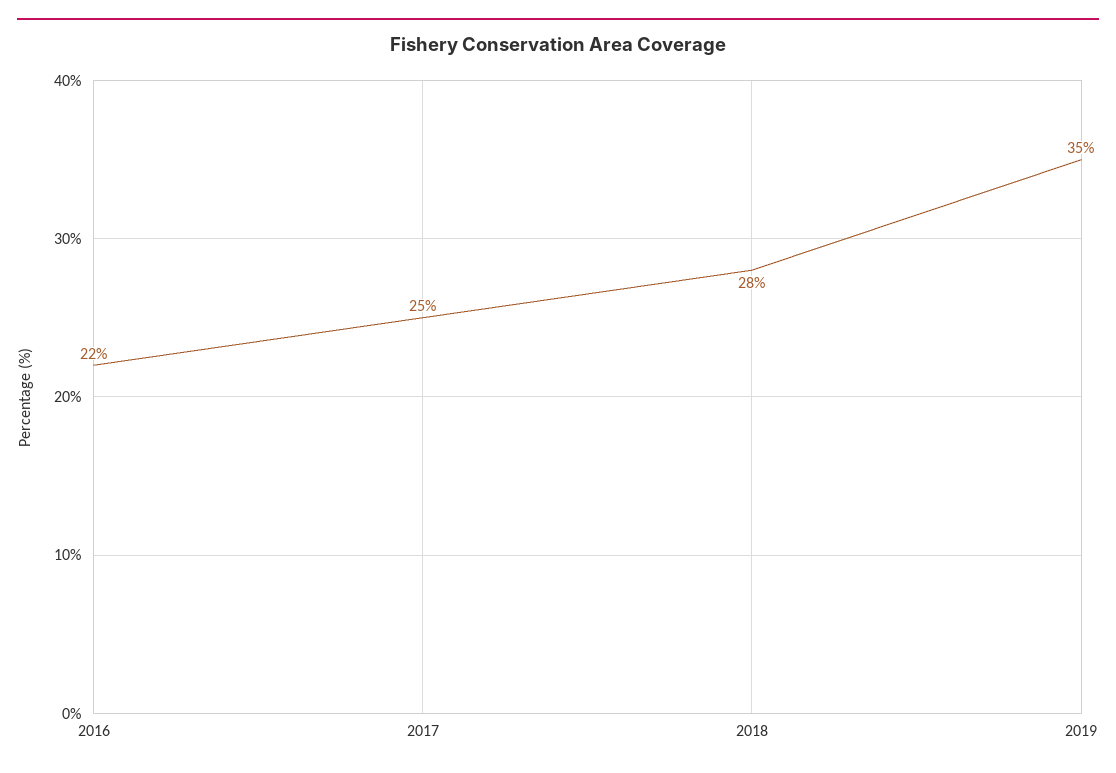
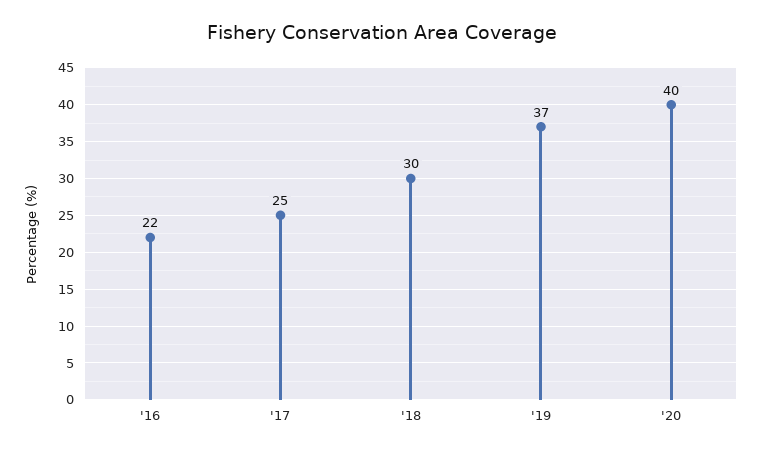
2018: 28 -> 30
2019: 35 -> 37
'20: none -> 40

